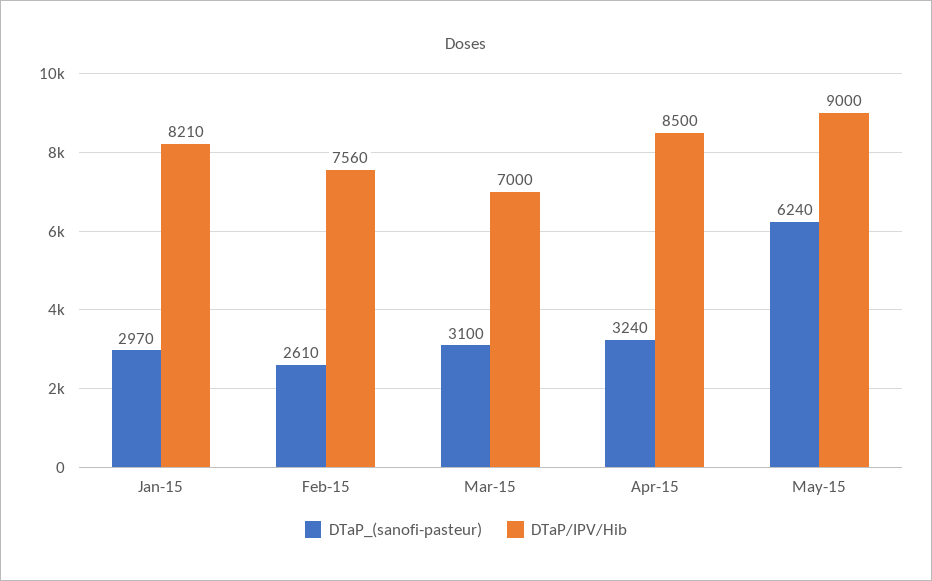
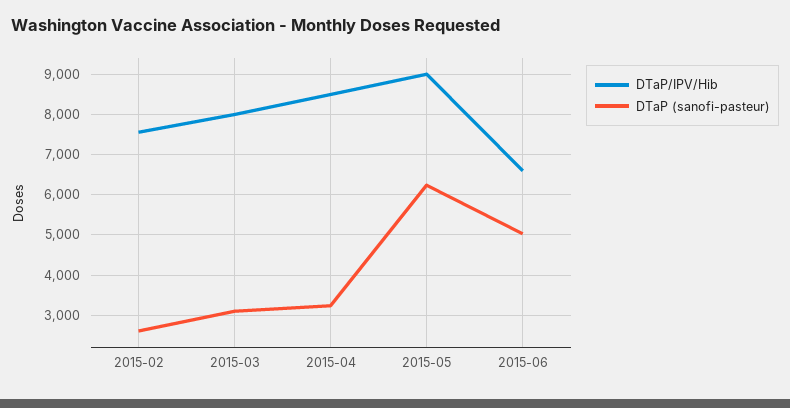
DTaP_(sanofi-pasteur), Jan-15: 2970 -> none
DTaP/IPV/Hib, Jan-15: 8210 -> none
DTaP/IPV/Hib, Mar-15: 7000 -> 8000
DTaP/IPV/Hib, 2015-06: none -> 6600
DTaP_(sanofi-pasteur), 2015-06: none -> 5000

